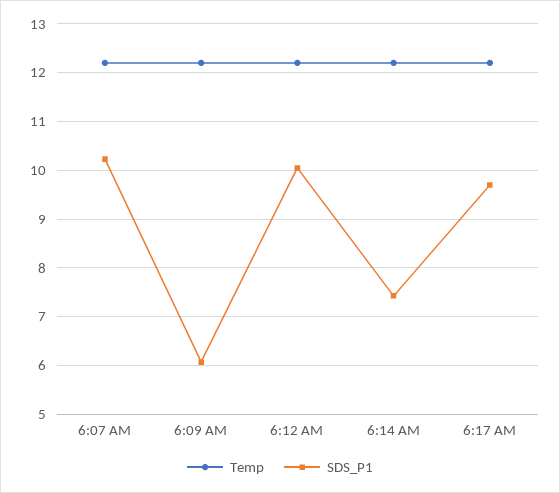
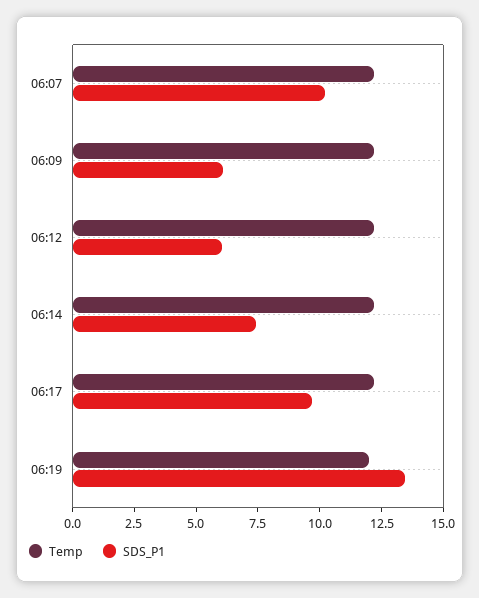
SDS_P1, 6:12 AM: 10 -> 6
Temp, 06:19: none -> 12
SDS_P1, 06:19: none -> 13.5

